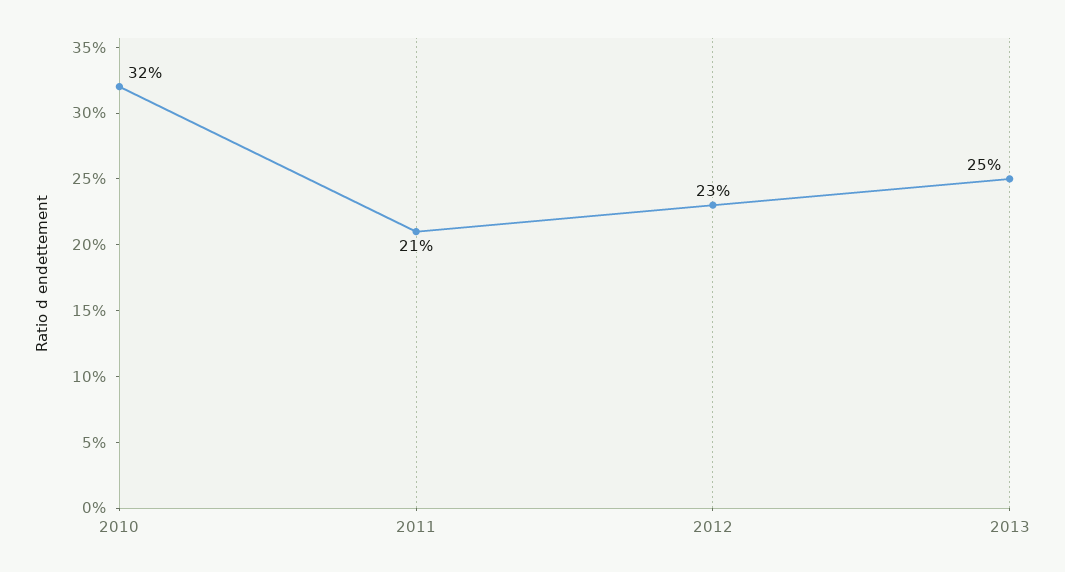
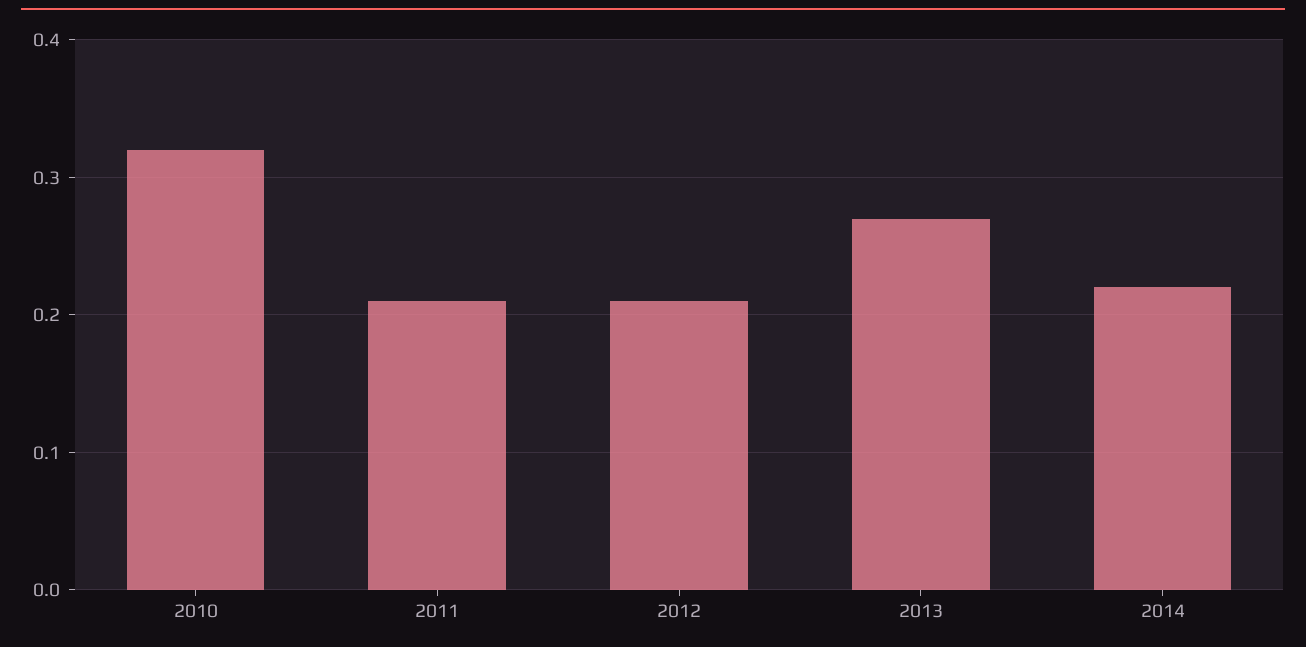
2012: 0.23 -> 0.21
2013: 0.25 -> 0.27
2014: none -> 0.22

